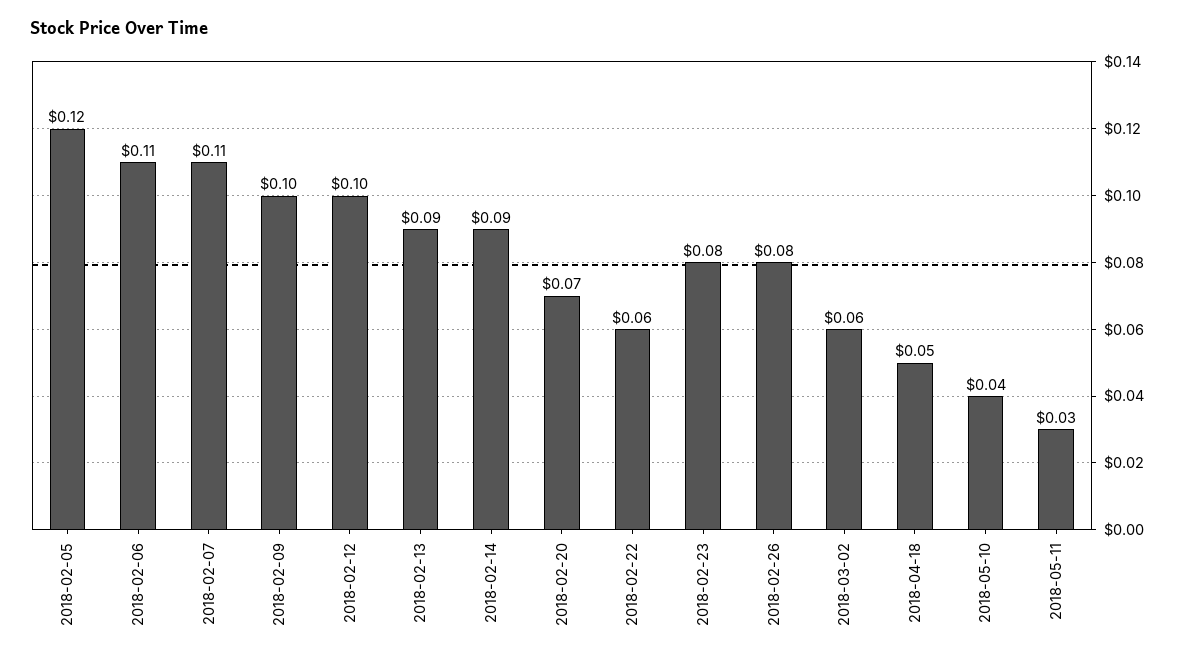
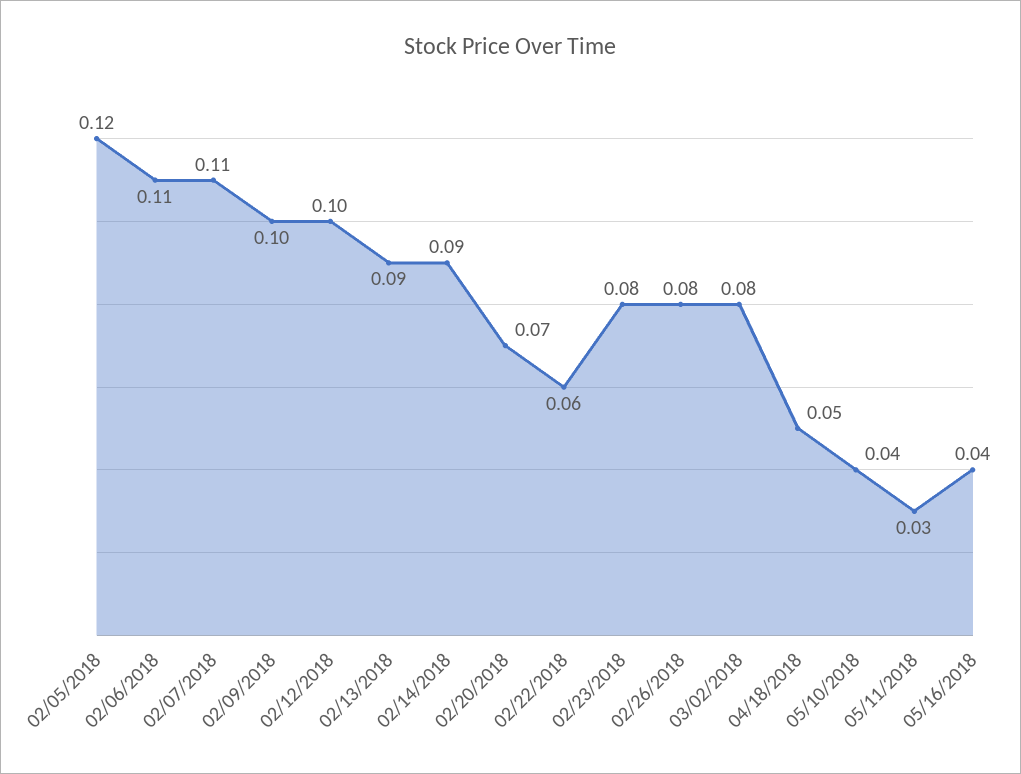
2018-03-02: 0.06 -> 0.08
05/16/2018: none -> 0.04

